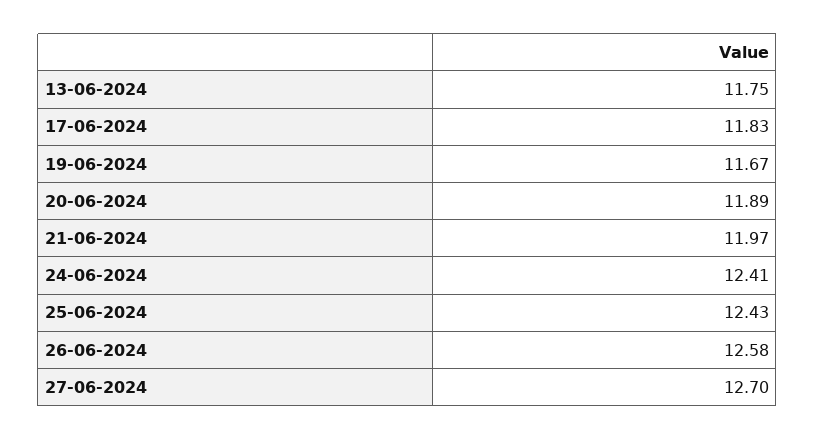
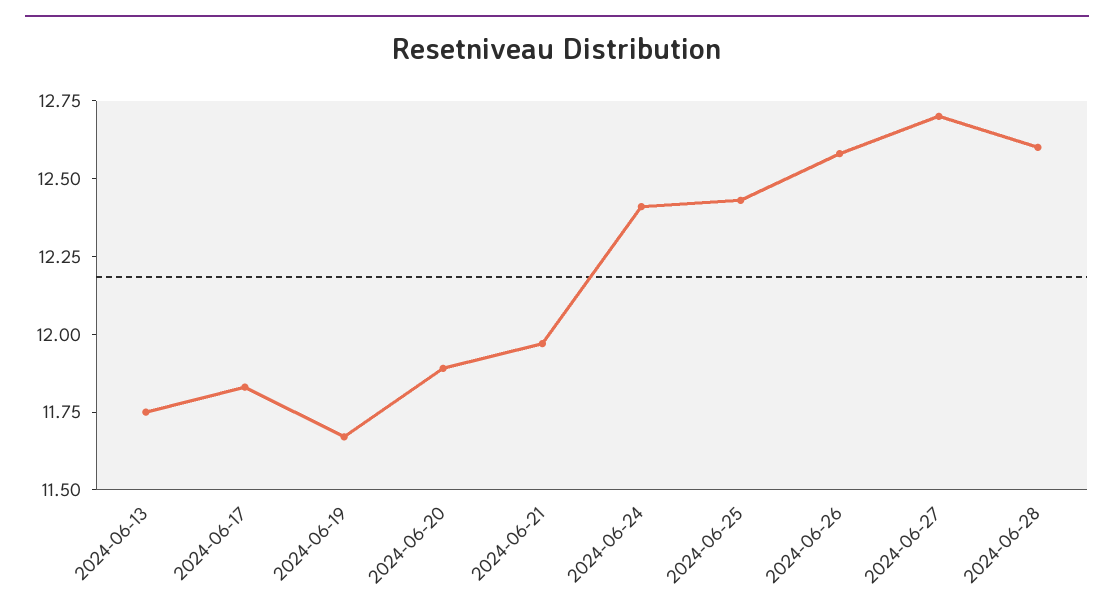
2024-06-28: none -> 12.6

